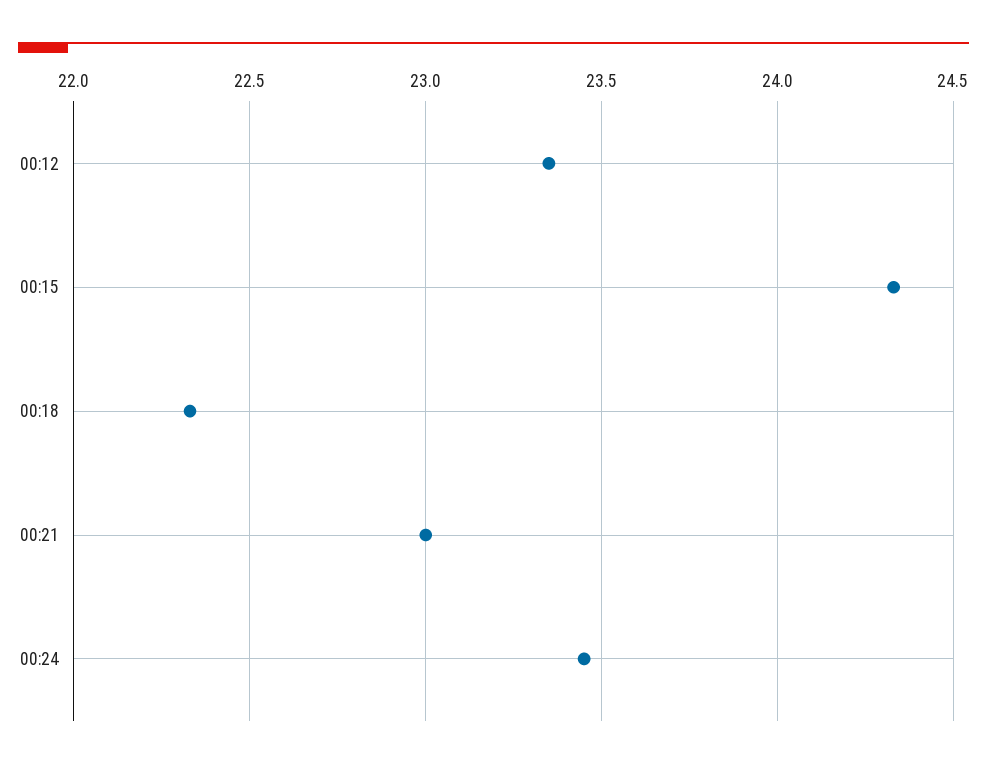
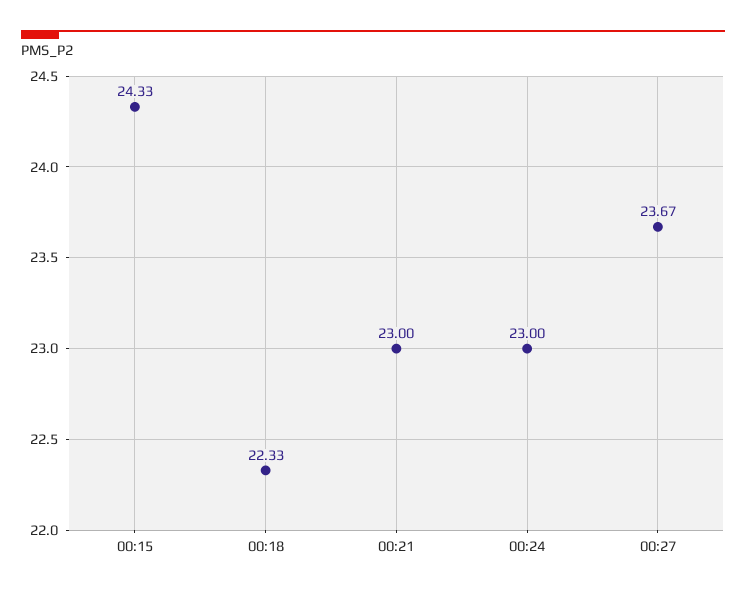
00:12: 23.35 -> none
00:24: 23.45 -> 23
00:27: none -> 23.67

